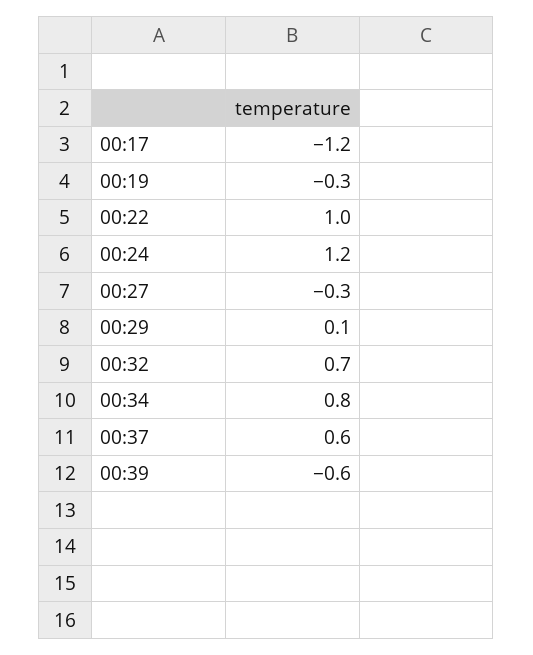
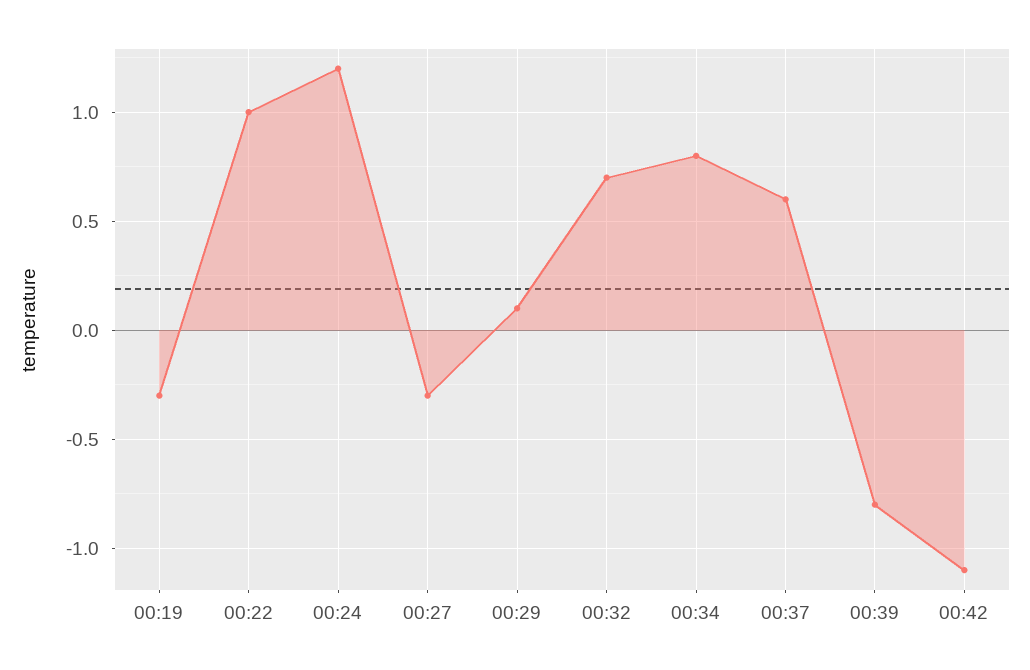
00:17: -1.2 -> none
00:39: -0.6 -> -0.8
00:42: none -> -1.1

